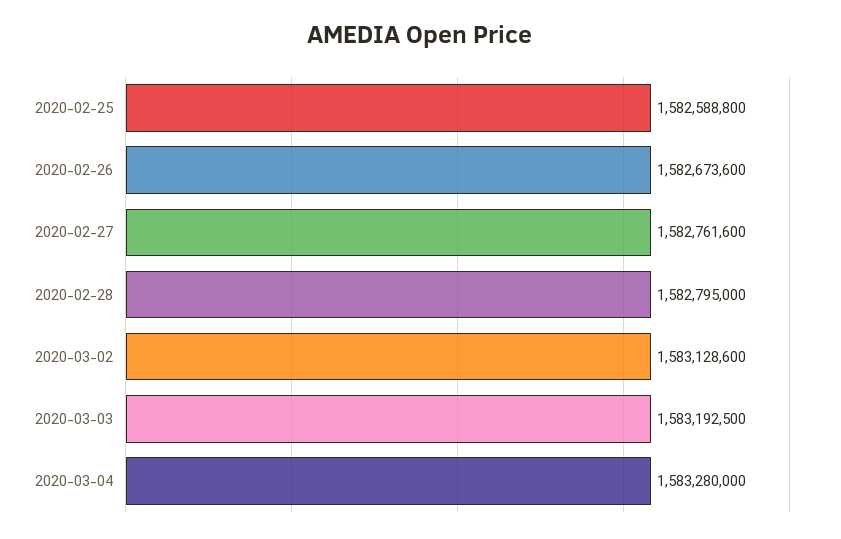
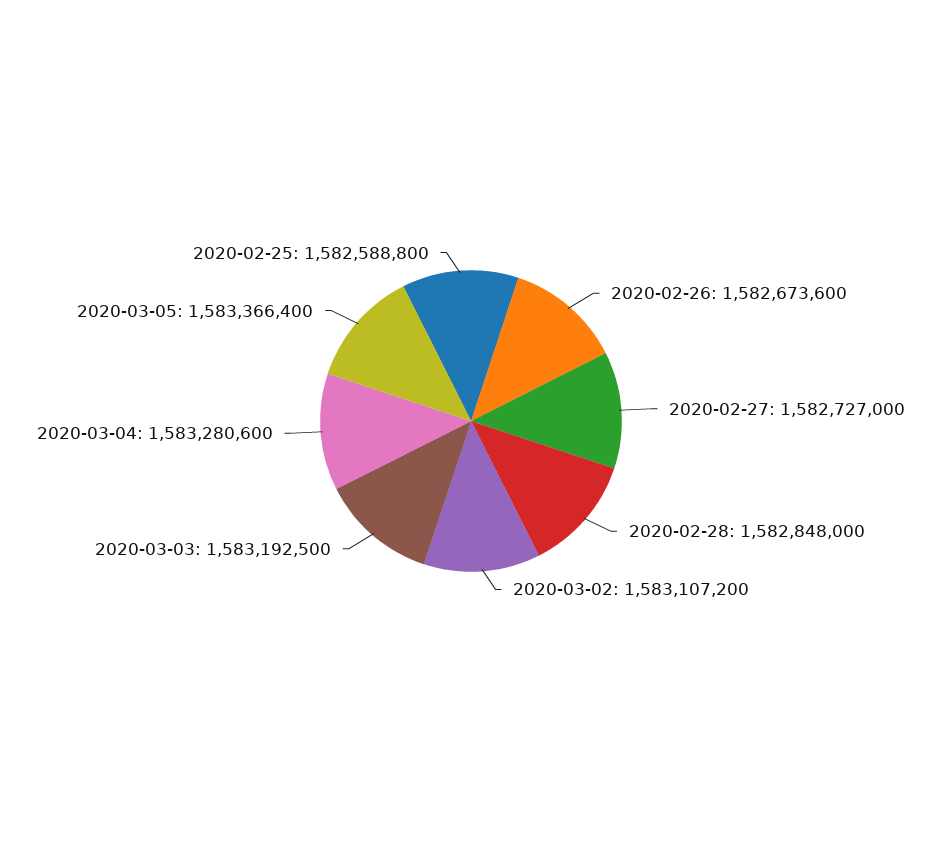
2020-02-27: 1582761600 -> 1582727000
2020-02-28: 1582795000 -> 1582848000
2020-03-02: 1583128600 -> 1583107200
2020-03-04: 1583280000 -> 1583280600
2020-03-05: none -> 1583366400

